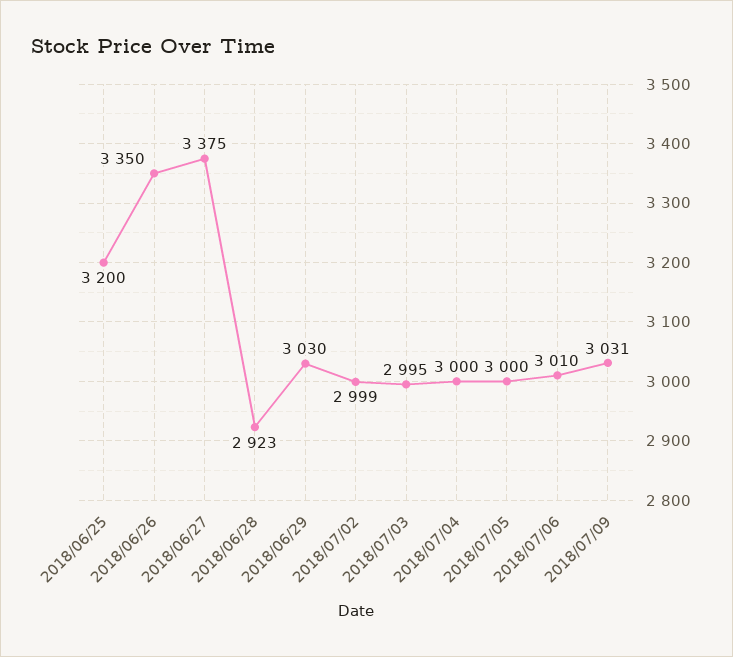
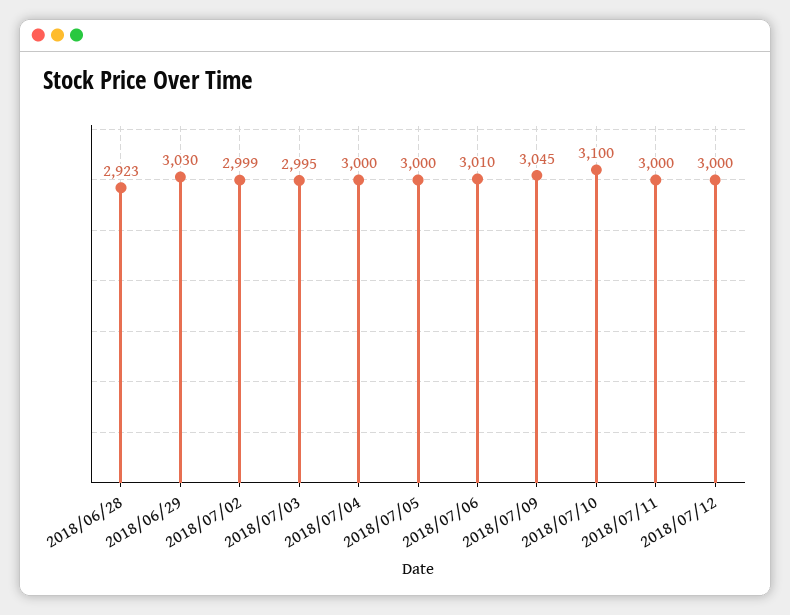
2018/06/25: 3200 -> none
2018/06/26: 3350 -> none
2018/06/27: 3375 -> none
2018/07/09: 3031 -> 3045
2018/07/10: none -> 3100
2018/07/11: none -> 3000
2018/07/12: none -> 3000

